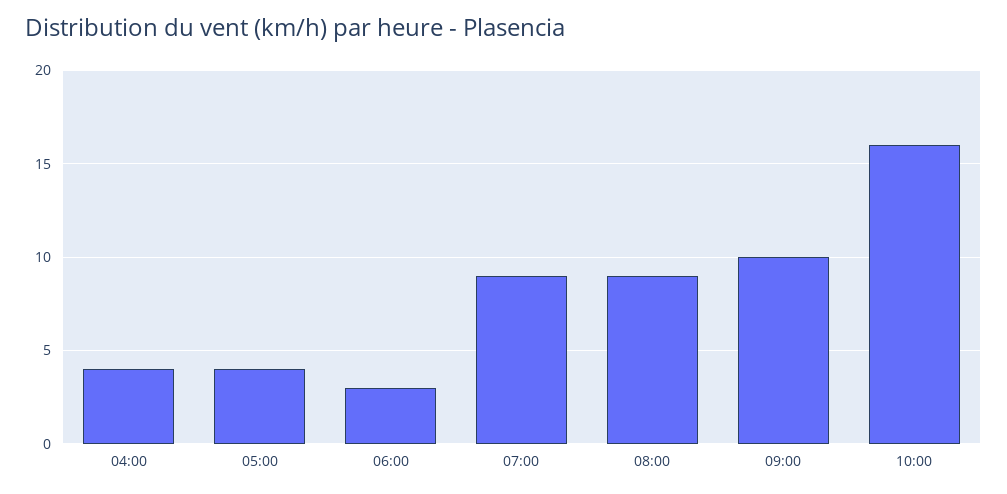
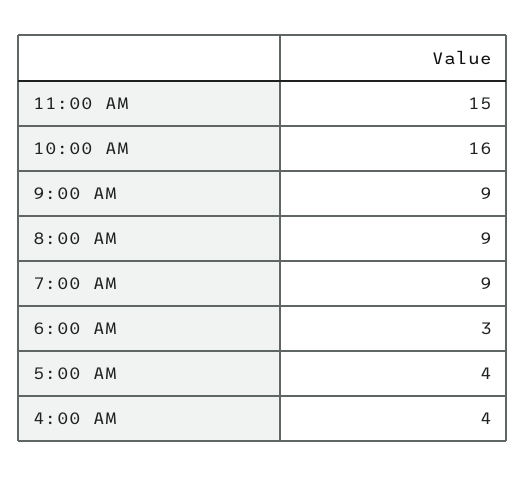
09:00: 10 -> 9
11:00 AM: none -> 15

